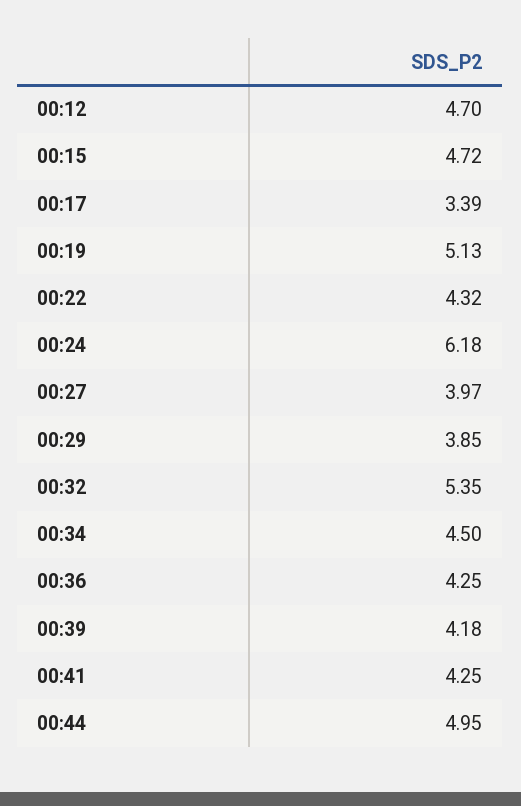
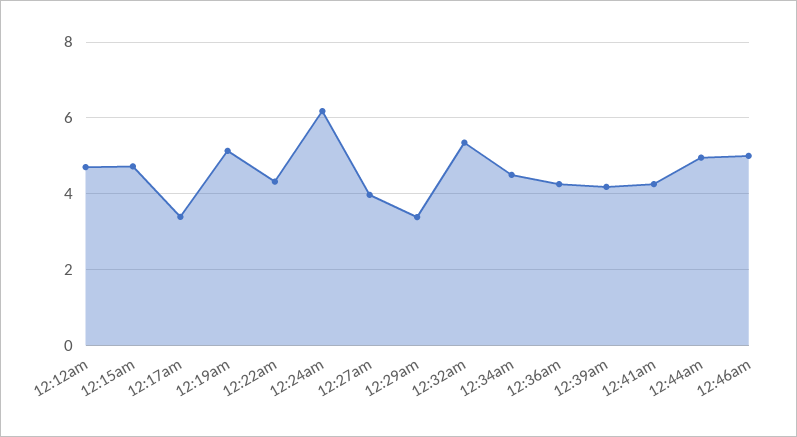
00:29: 3.85 -> 3.4
12:46am: none -> 5

